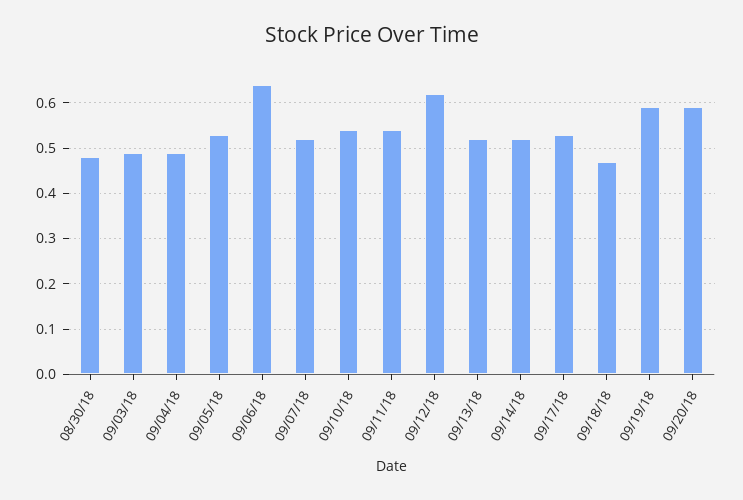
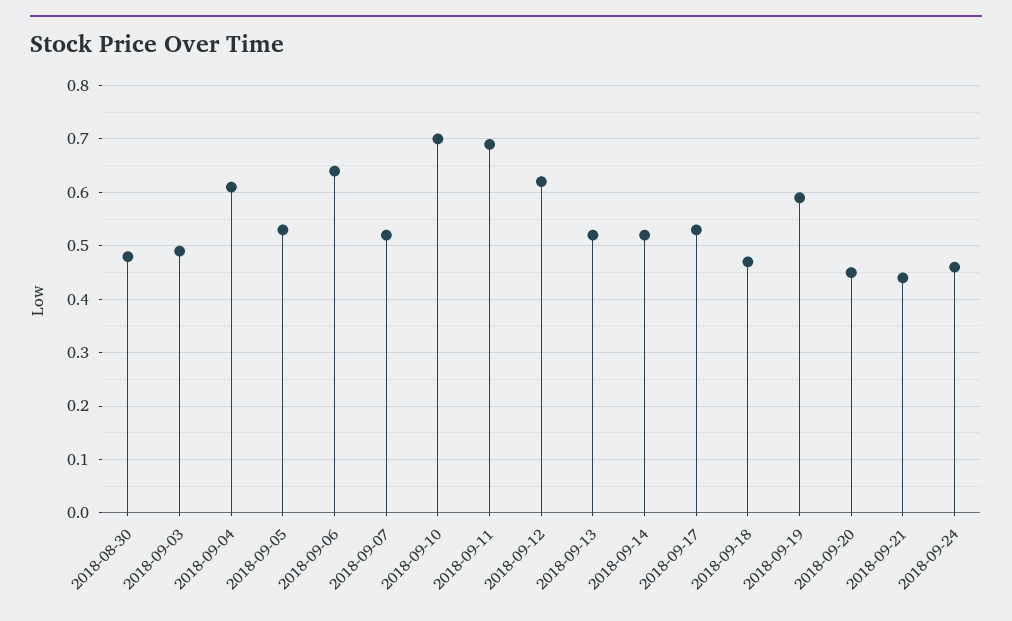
09/04/18: 0.5 -> 0.6
09/10/18: 0.55 -> 0.7
09/11/18: 0.55 -> 0.7
09/20/18: 0.6 -> 0.45
2018-09-21: none -> 0.45
2018-09-24: none -> 0.45

